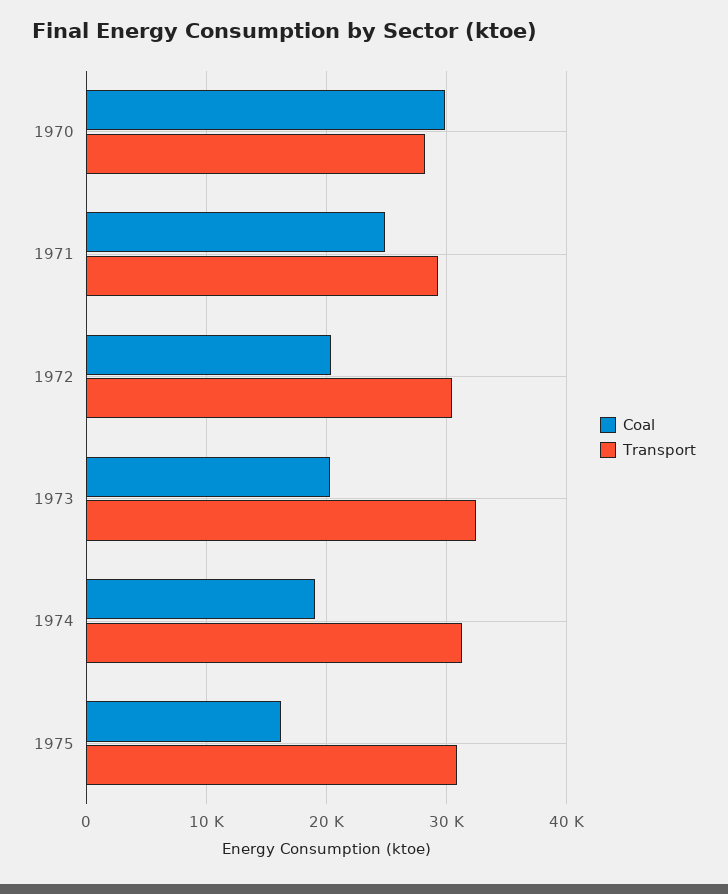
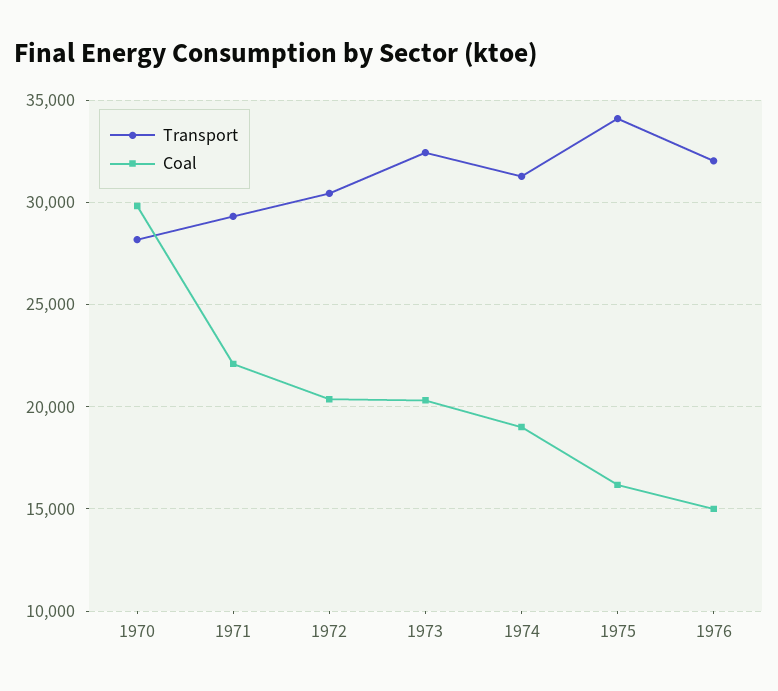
Coal, 1971: 25000 -> 22000
Transport, 1975: 31000 -> 34000
Transport, 1976: none -> 32000
Coal, 1976: none -> 15000

